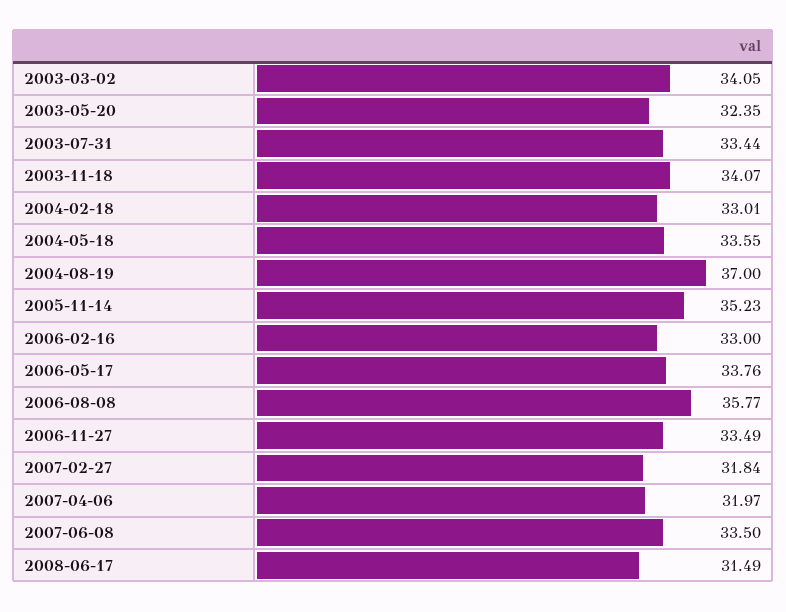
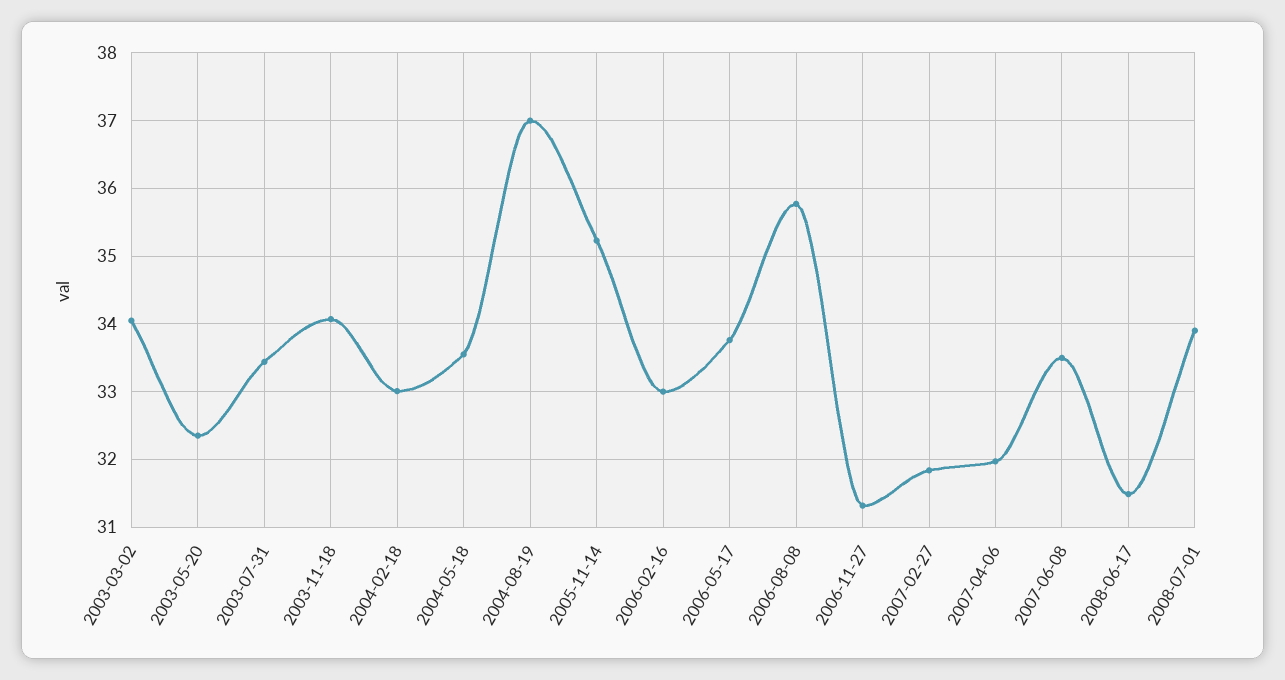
2006-11-27: 33.49 -> 31.3
2008-07-01: none -> 33.9

